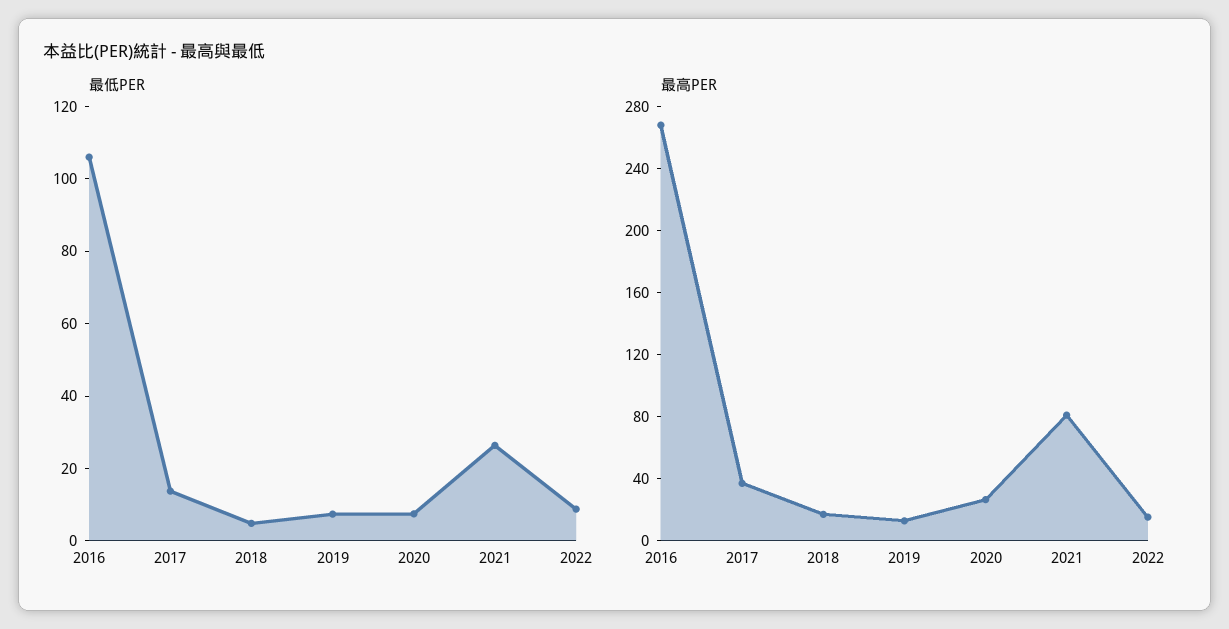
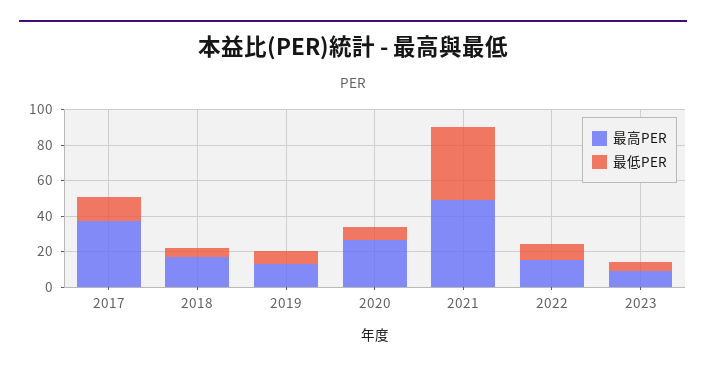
最低PER, 2016: 105 -> none
最低PER, 2021: 25 -> 40
最高PER, 2016: 270 -> none
最高PER, 2021: 80 -> 50
最高PER, 2023: none -> 10
最低PER, 2023: none -> 5

